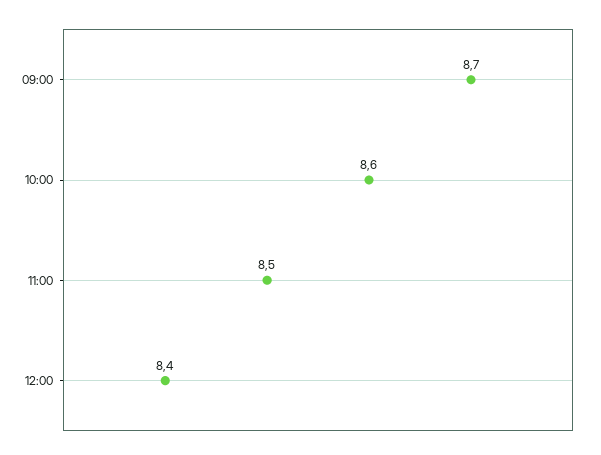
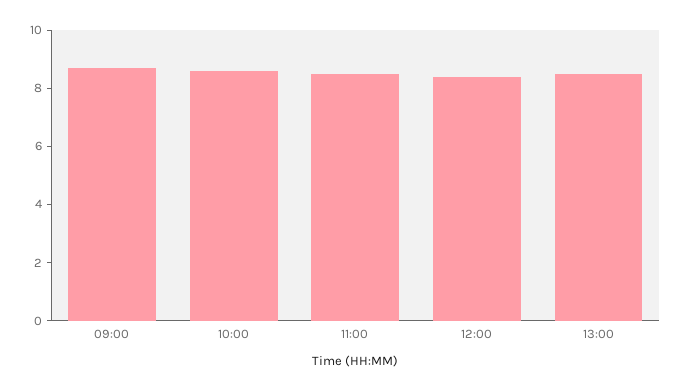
13:00: none -> 8.5

